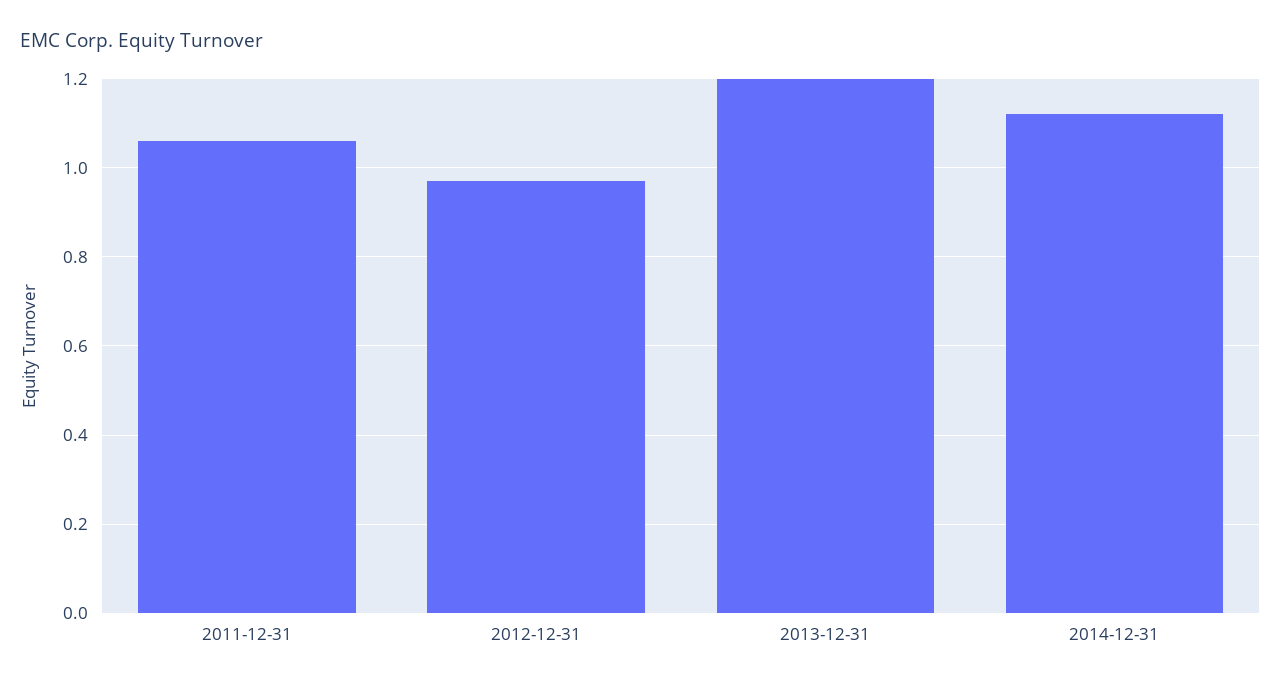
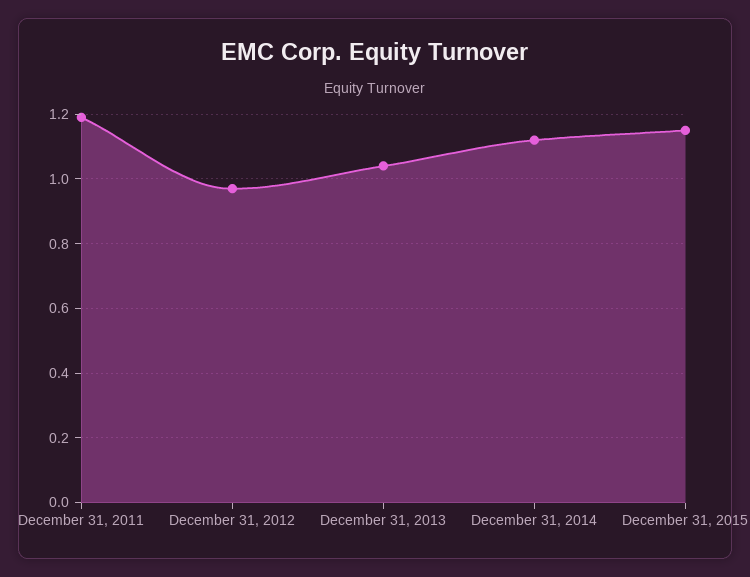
2011-12-31: 1.05 -> 1.2
2013-12-31: 1.2 -> 1.05
December 31, 2015: none -> 1.15

